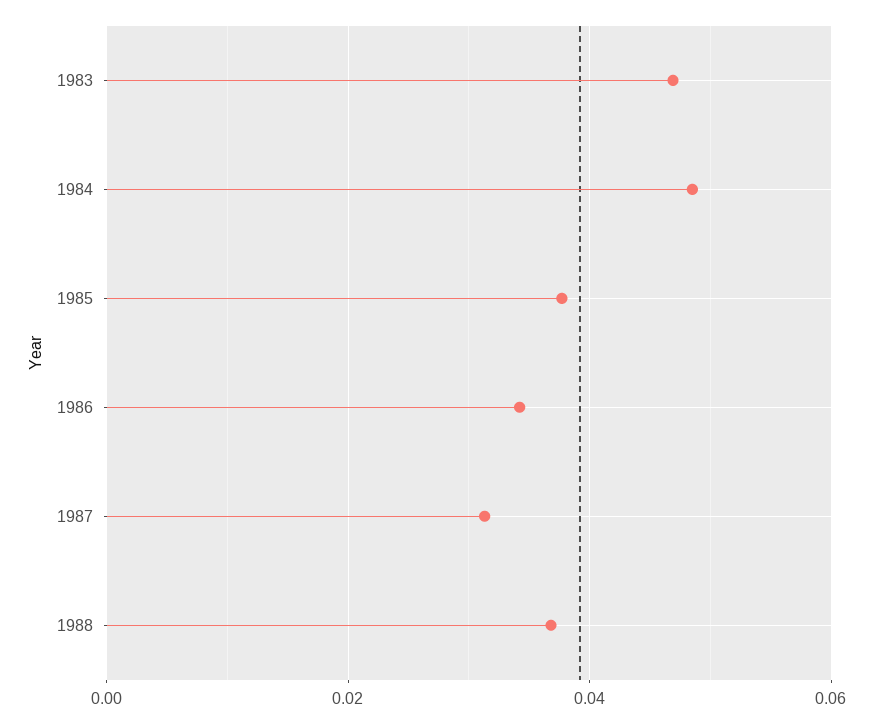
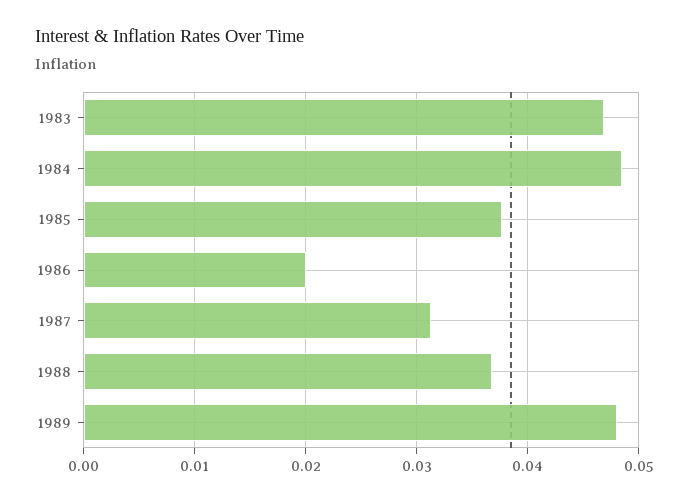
1986: 0.034 -> 0.02
1989: none -> 0.048

